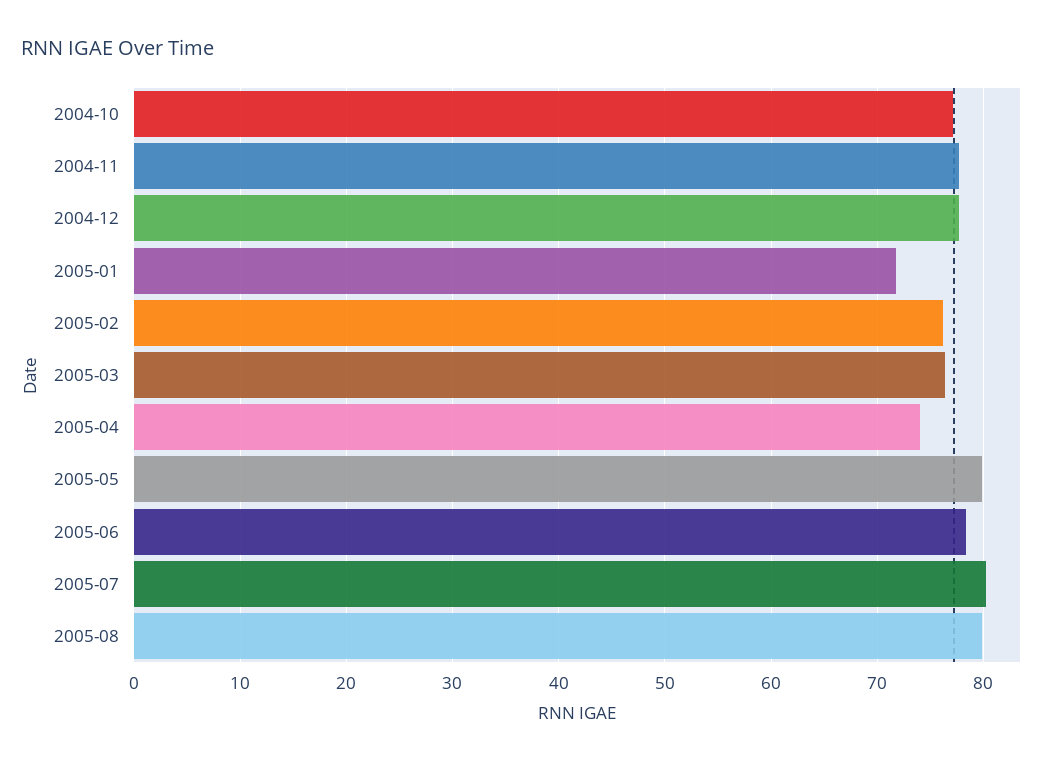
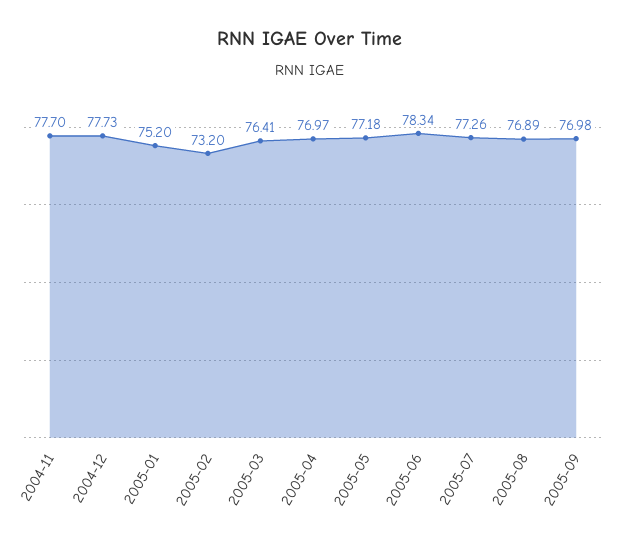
2004-10: 77 -> none
2005-01: 72 -> 75.2
2005-02: 76 -> 73.2
2005-04: 74 -> 76.97
2005-05: 80 -> 77.18
2005-07: 80 -> 77.26
2005-08: 80 -> 76.89
2005-09: none -> 76.98

